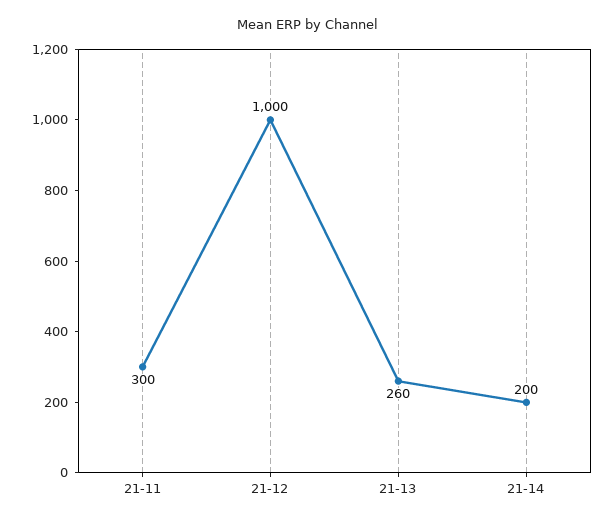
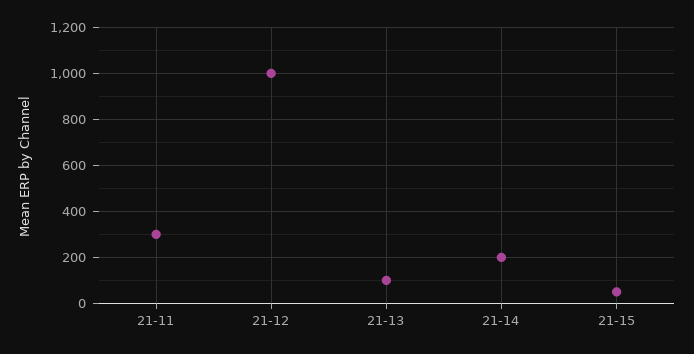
21-13: 260 -> 100
21-15: none -> 50

